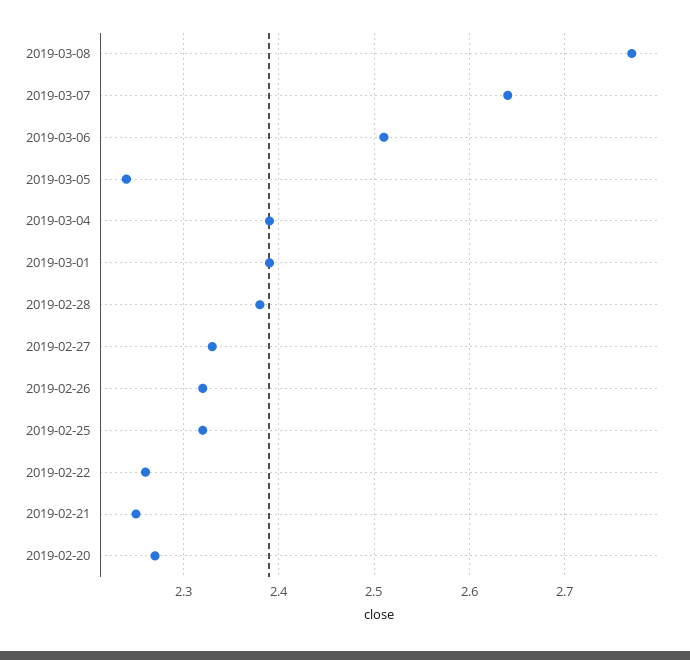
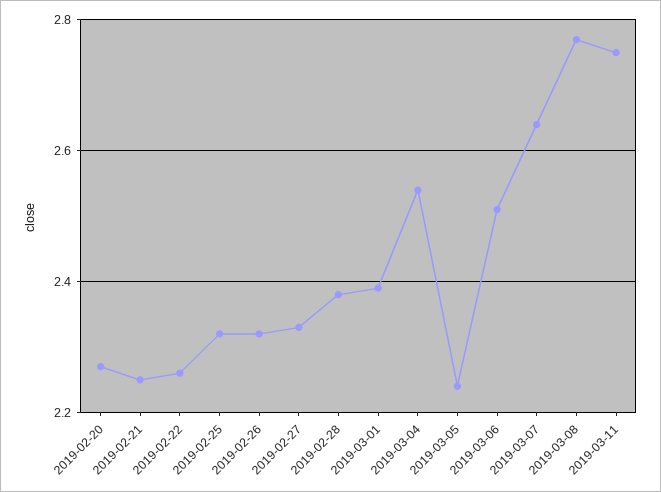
2019-03-04: 2.39 -> 2.55
2019-03-11: none -> 2.75

